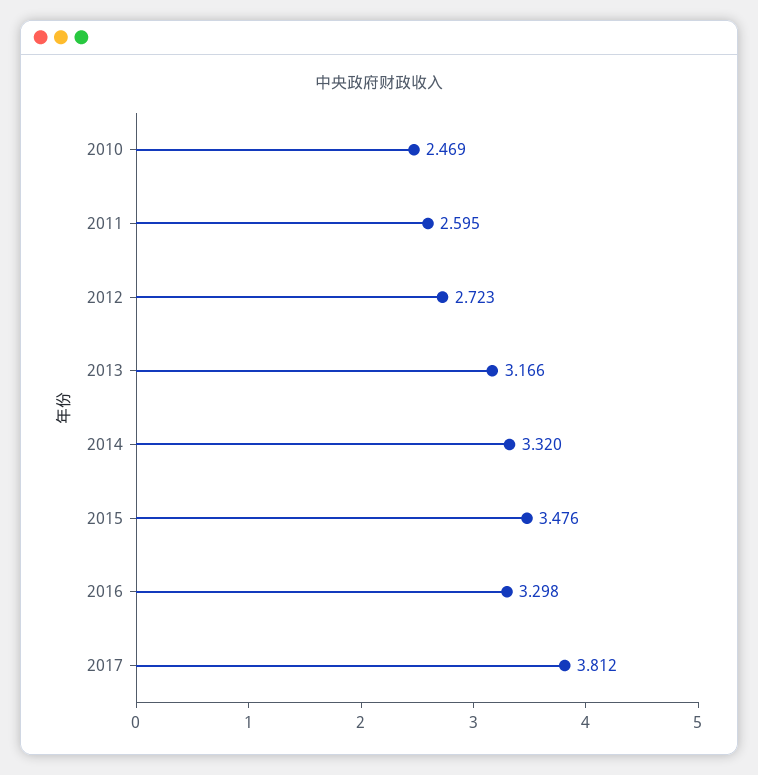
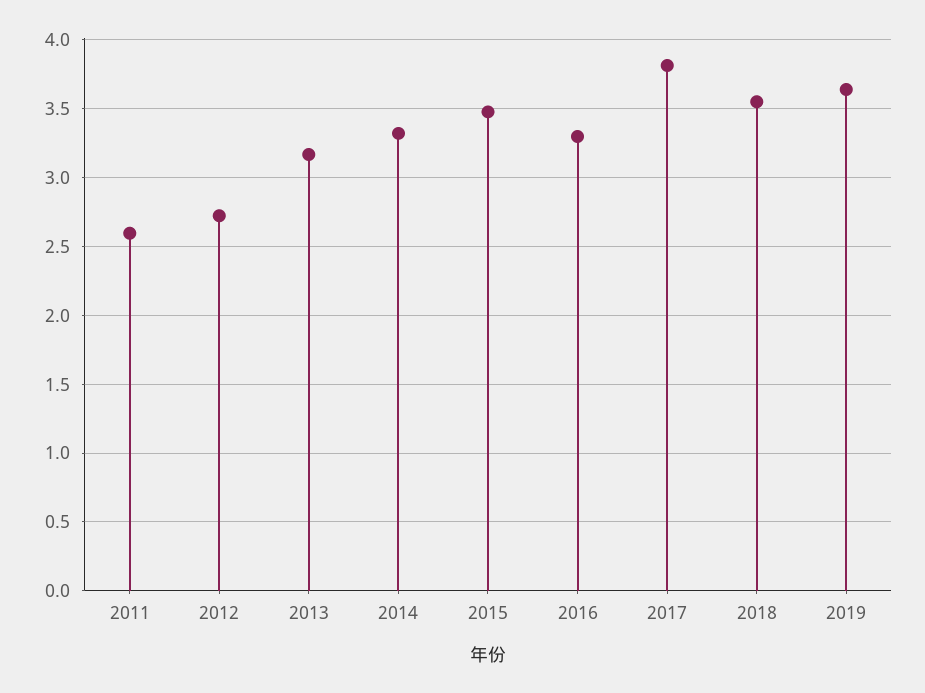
2010: 2.469 -> none
2018: none -> 3.55
2019: none -> 3.65

